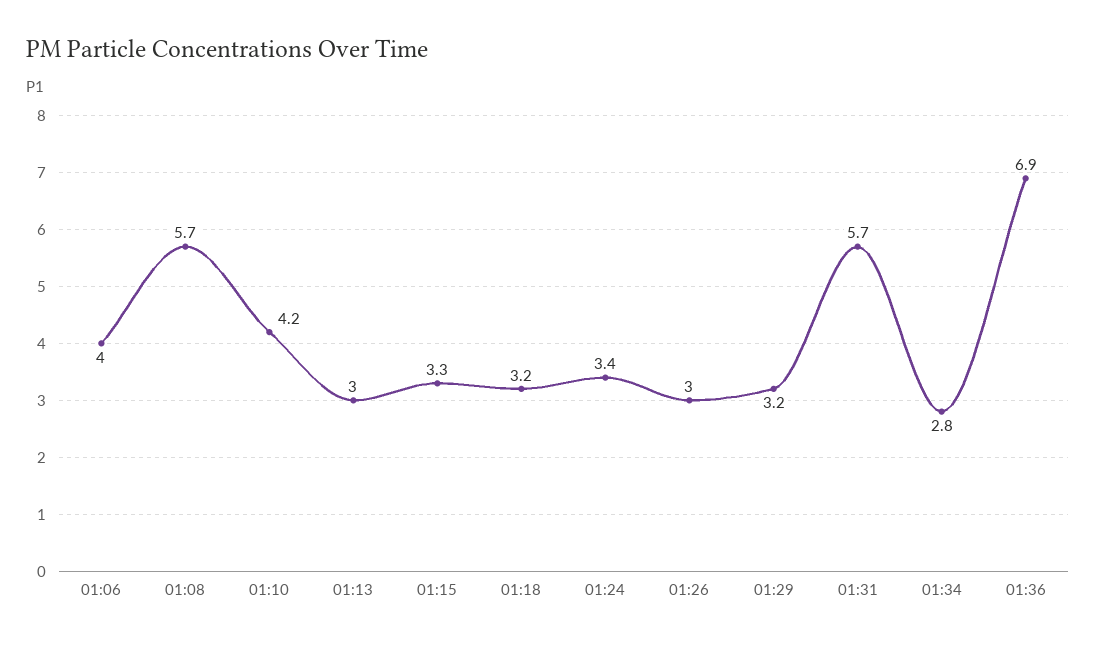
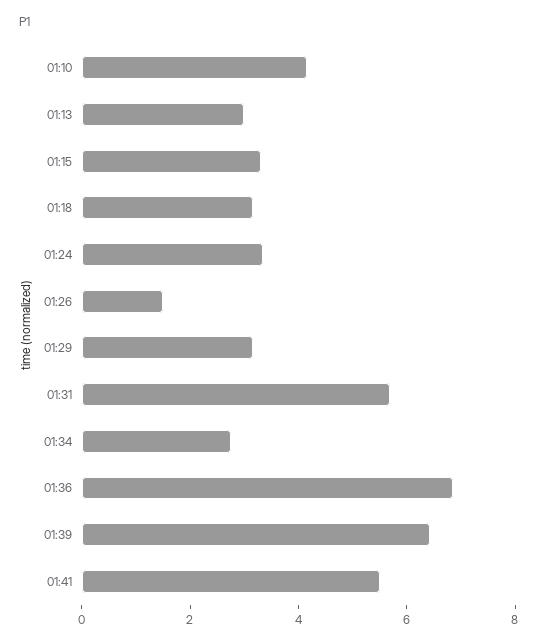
01:06: 4 -> none
01:08: 5.7 -> none
01:26: 3 -> 1.5
01:39: none -> 6.5
01:41: none -> 5.5

